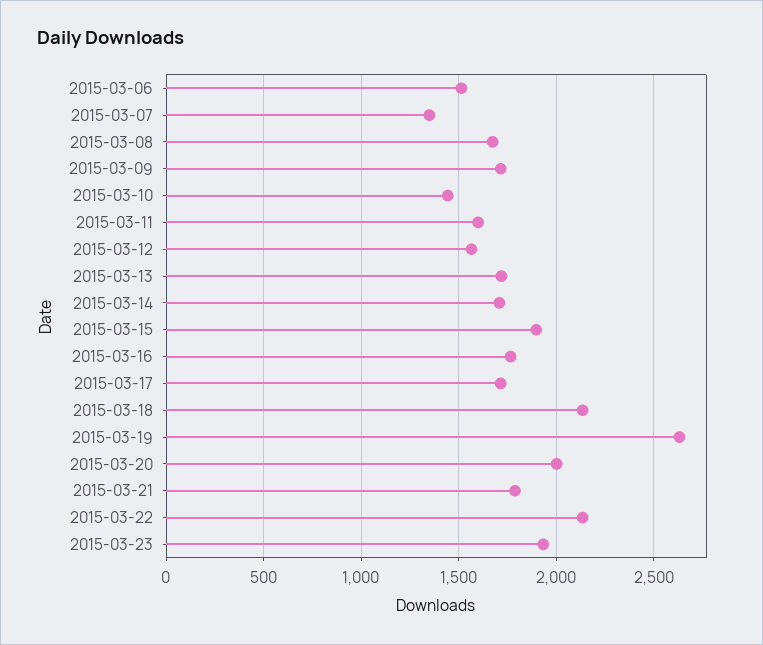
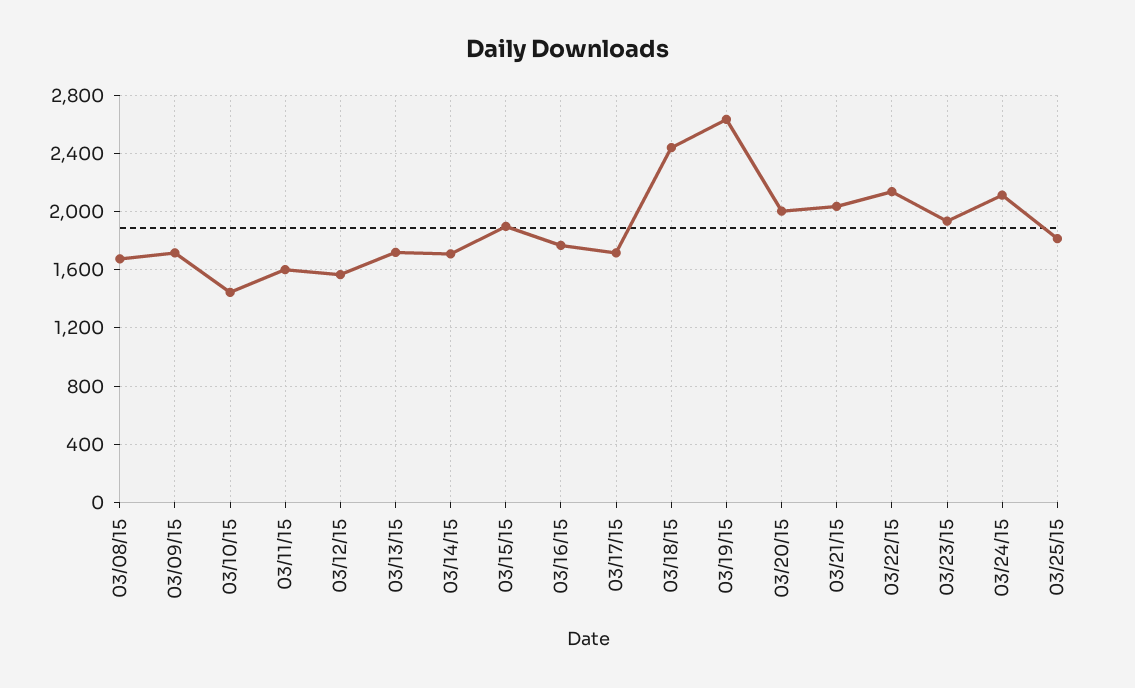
2015-03-06: 1500 -> none
2015-03-07: 1350 -> none
2015-03-18: 2150 -> 2450
2015-03-21: 1800 -> 2050
03/24/15: none -> 2100
03/25/15: none -> 1800

